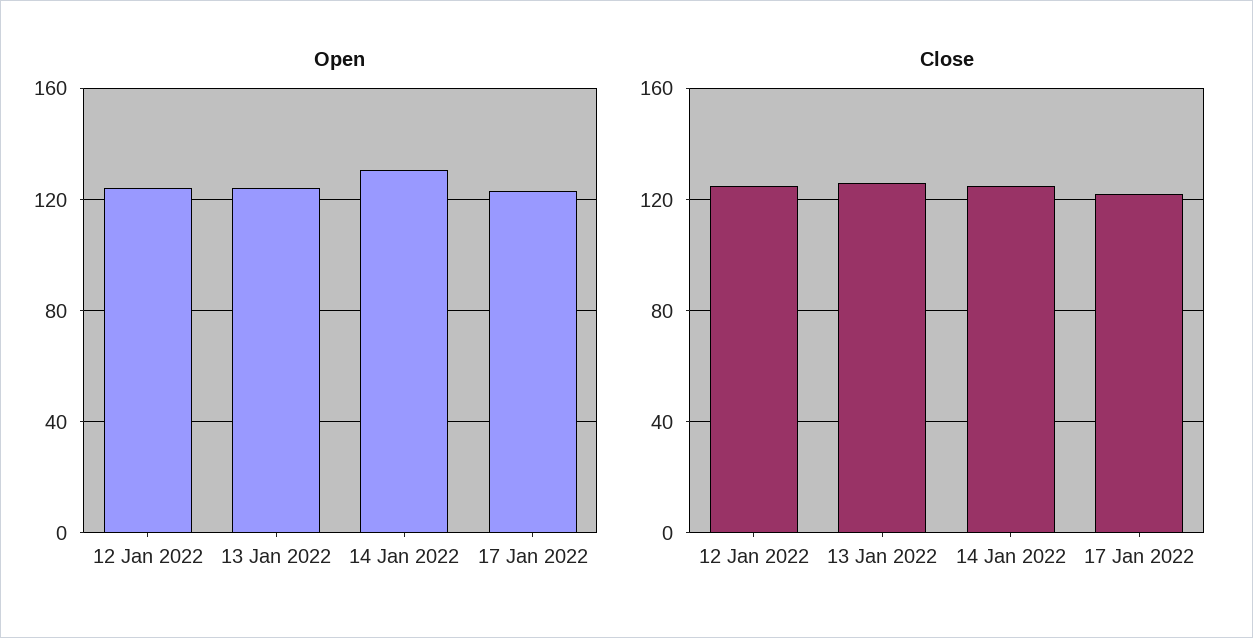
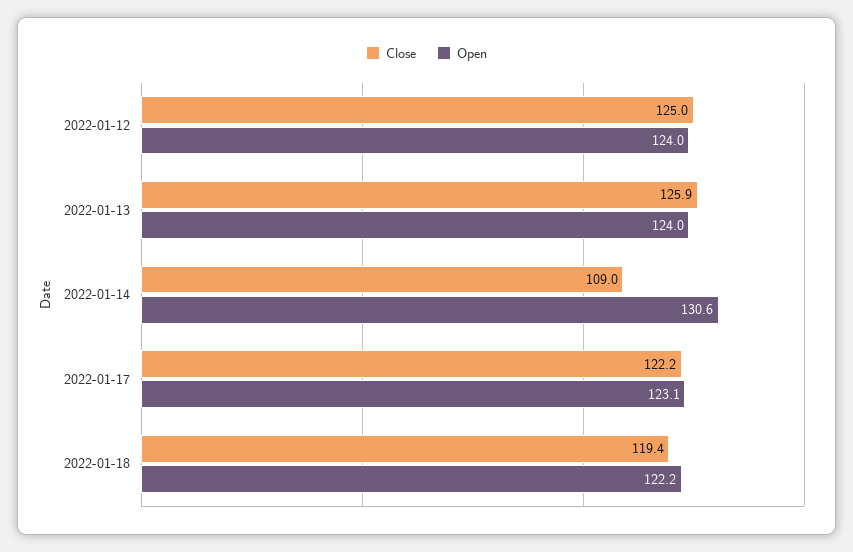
Close, 14 Jan 2022: 125 -> 109
Close, 2022-01-18: none -> 119.4
Open, 2022-01-18: none -> 122.2

